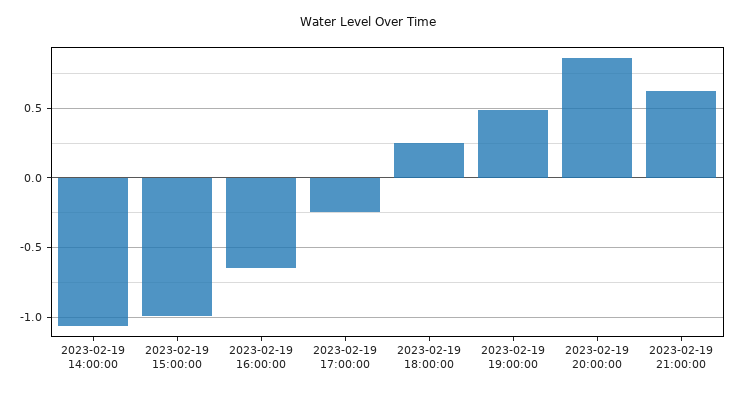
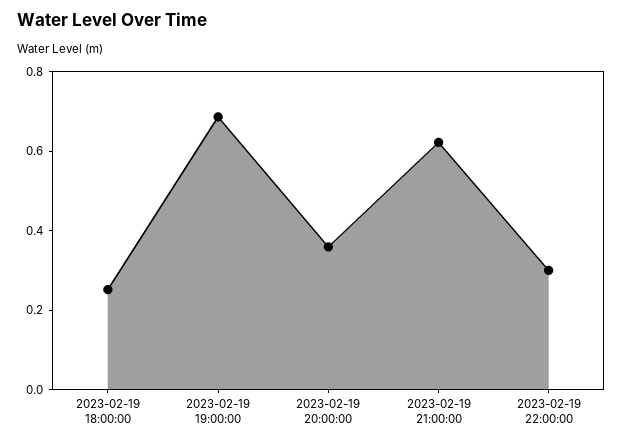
2023-02-19 14:00:00: -1.05 -> none
2023-02-19 15:00:00: -1 -> none
2023-02-19 16:00:00: -0.65 -> none
2023-02-19 17:00:00: -0.25 -> none
2023-02-19 19:00:00: 0.5 -> 0.7
2023-02-19 20:00:00: 0.85 -> 0.35
2023-02-19 22:00:00: none -> 0.3

